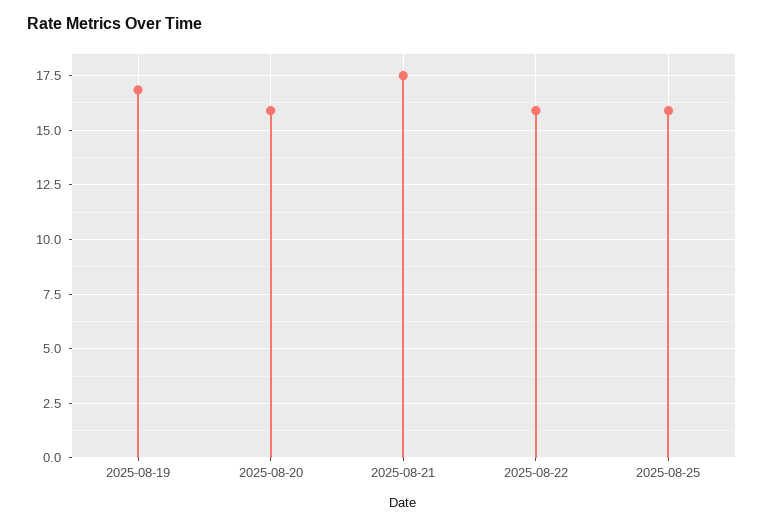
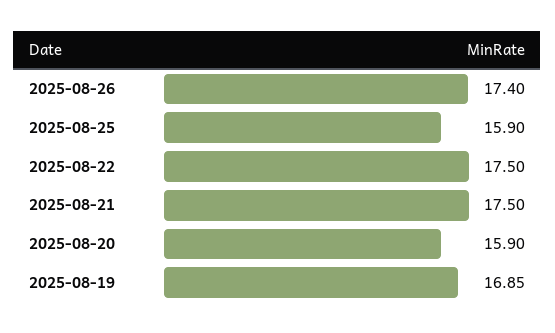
2025-08-22: 16 -> 17.5
2025-08-26: none -> 17.4

